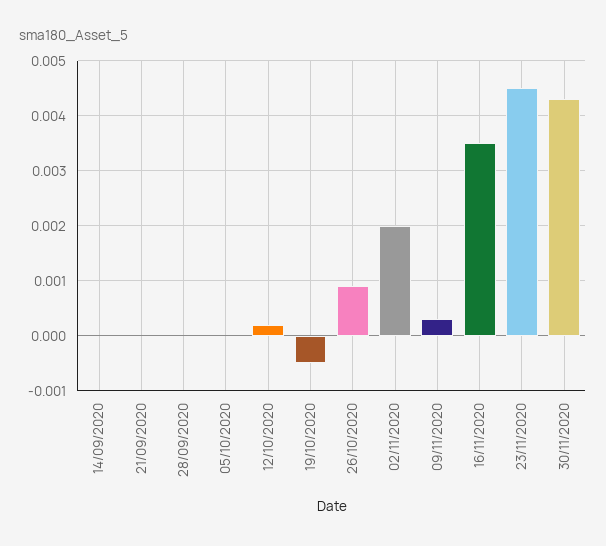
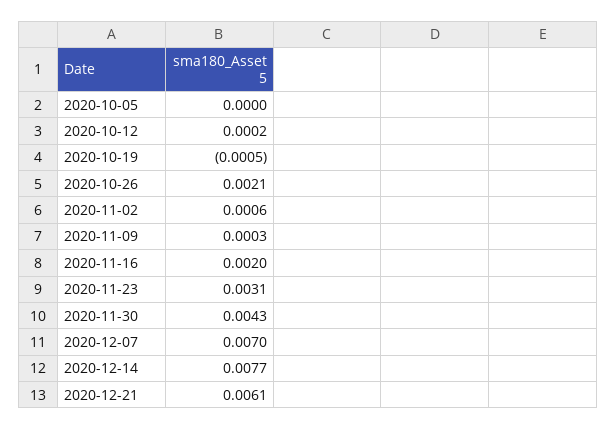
14/09/2020: 0 -> none
21/09/2020: 0 -> none
28/09/2020: 0 -> none
26/10/2020: 0.001 -> 0.0021
02/11/2020: 0.002 -> 0.0006
16/11/2020: 0.0035 -> 0.002
23/11/2020: 0.0045 -> 0.0031
2020-12-07: none -> 0.007
2020-12-14: none -> 0.0077
2020-12-21: none -> 0.0061

